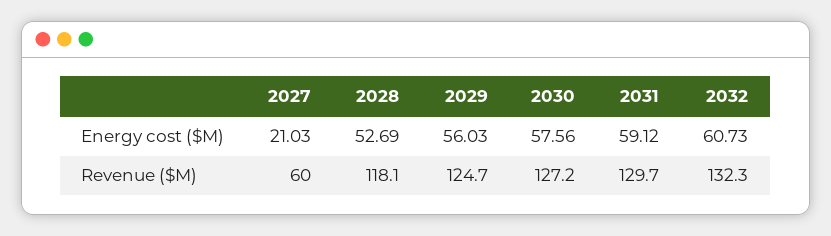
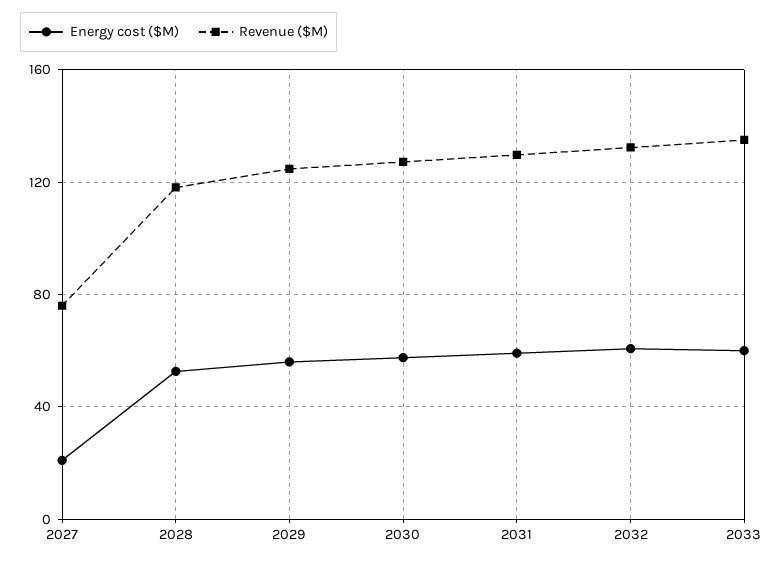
Revenue ($M), 2027: 60 -> 75
Energy cost ($M), 2033: none -> 60
Revenue ($M), 2033: none -> 135

